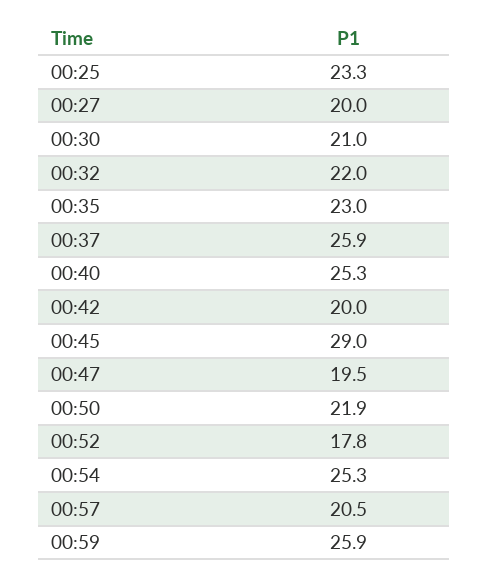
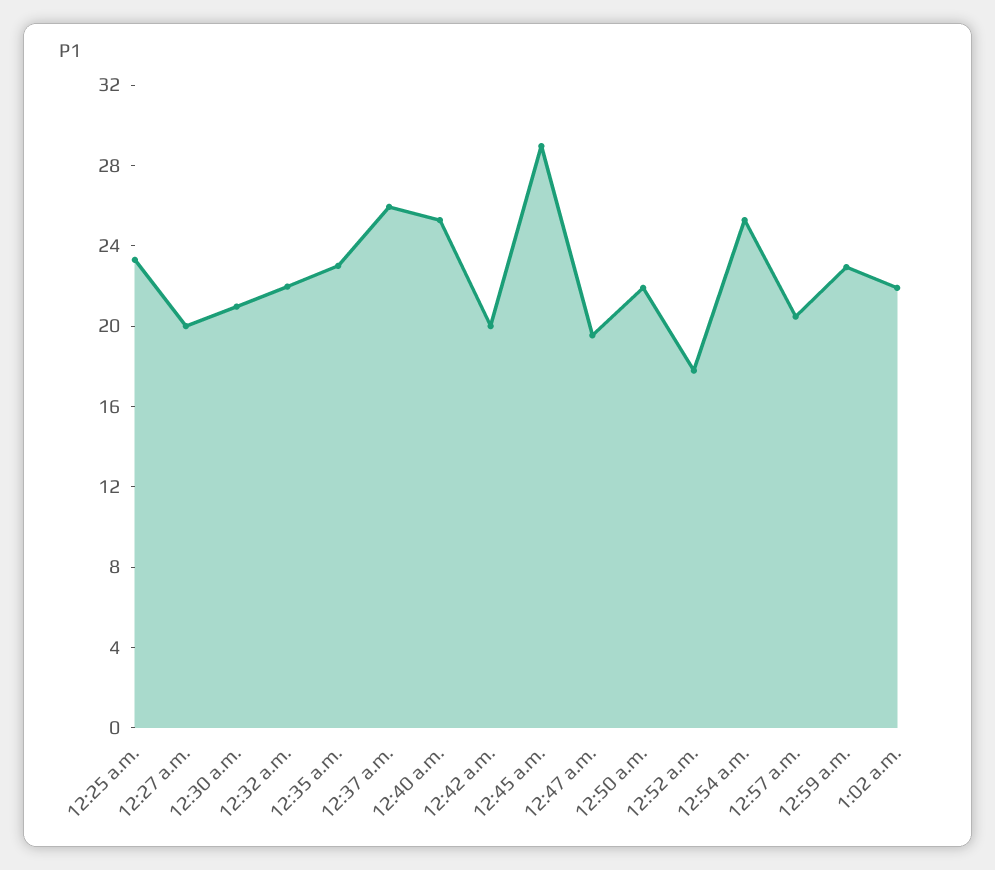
00:59: 25.9 -> 23
1:02 a.m.: none -> 22

